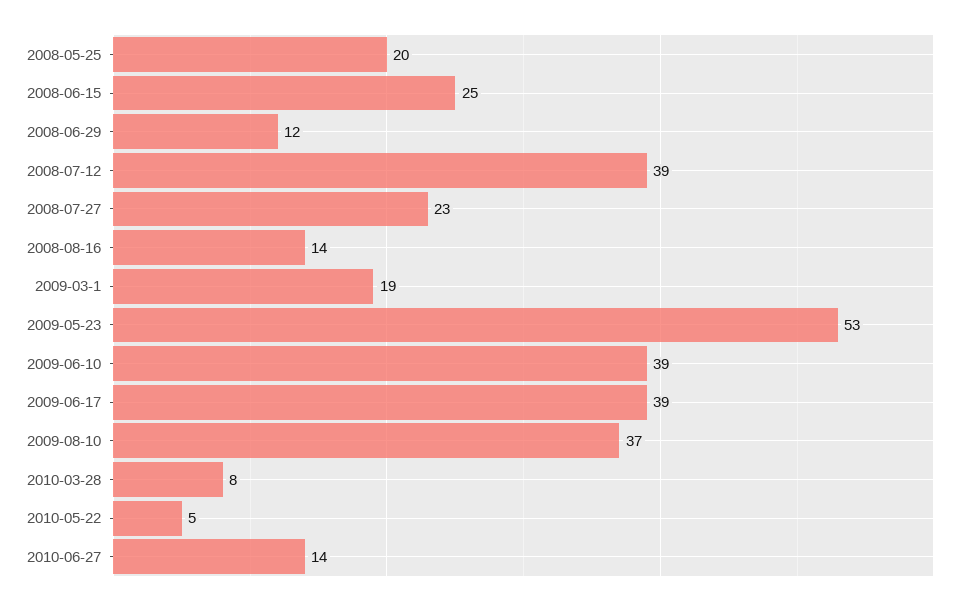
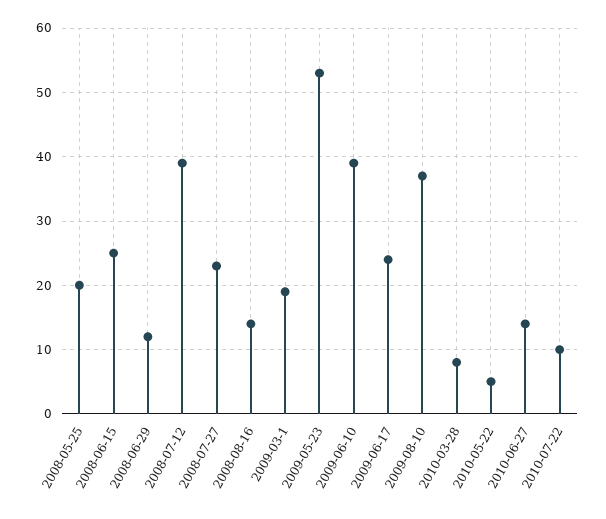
2009-06-17: 39 -> 24
2010-07-22: none -> 10

